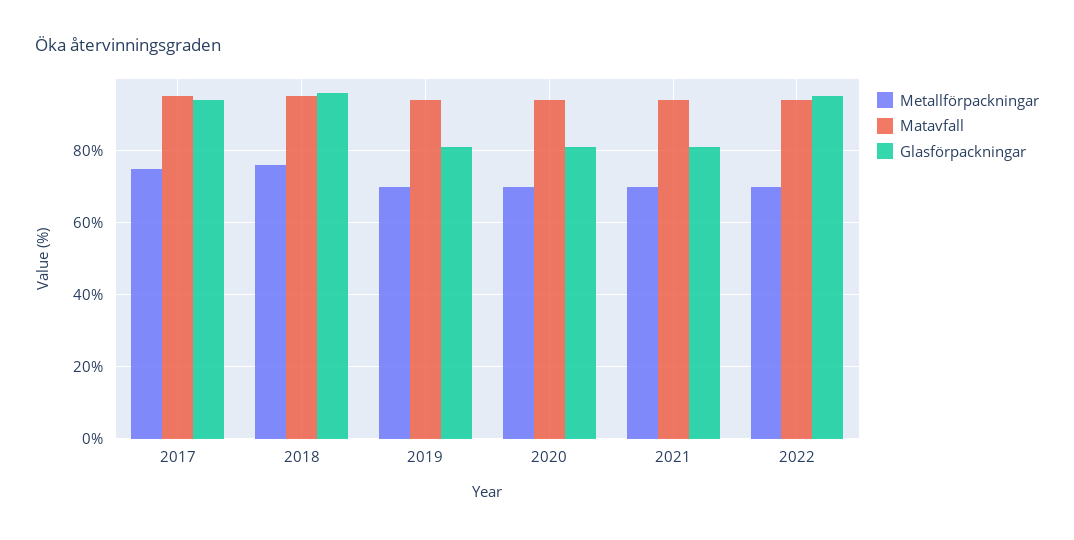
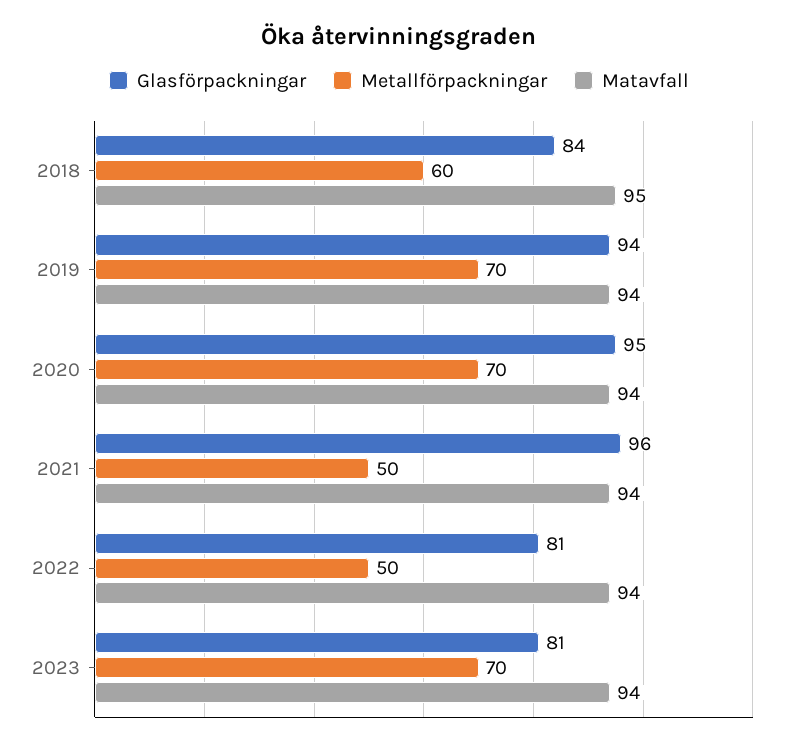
Metallförpackningar, 2017: 75 -> none
Matavfall, 2017: 95 -> none
Glasförpackningar, 2017: 95 -> none
Metallförpackningar, 2018: 75 -> 60
Glasförpackningar, 2018: 95 -> 84
Glasförpackningar, 2019: 80 -> 94
Glasförpackningar, 2020: 80 -> 95
Metallförpackningar, 2021: 70 -> 50
Glasförpackningar, 2021: 80 -> 96
Metallförpackningar, 2022: 70 -> 50
Glasförpackningar, 2022: 95 -> 81
Glasförpackningar, 2023: none -> 81
Metallförpackningar, 2023: none -> 70
Matavfall, 2023: none -> 94

